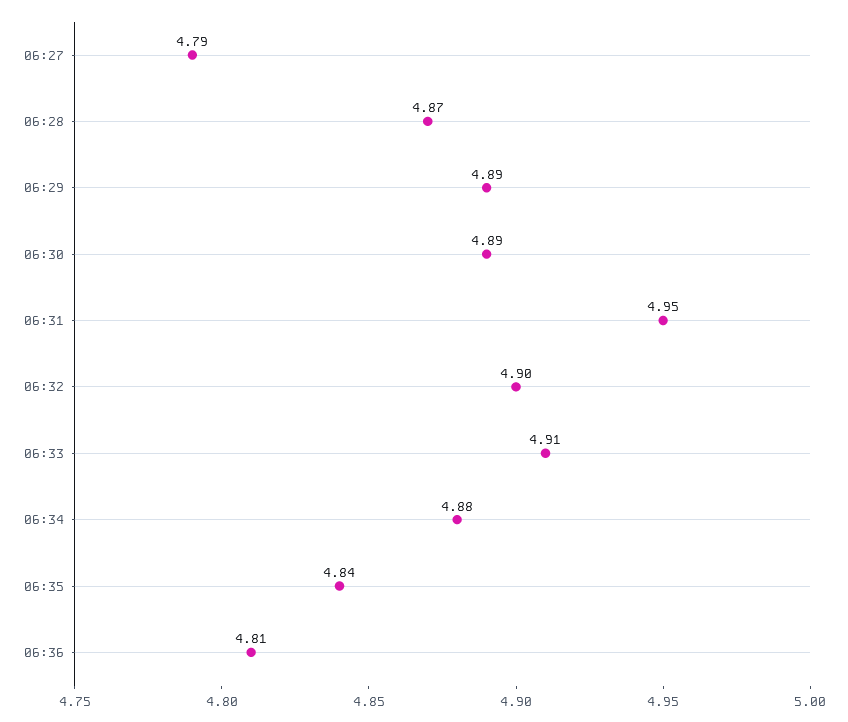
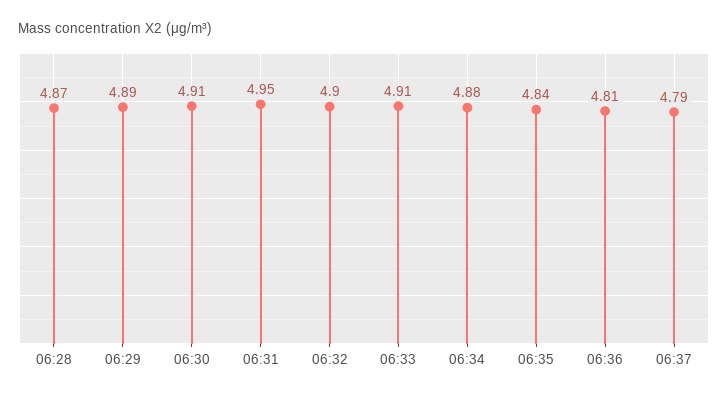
06:27: 4.79 -> none
06:30: 4.89 -> 4.91
06:37: none -> 4.79

